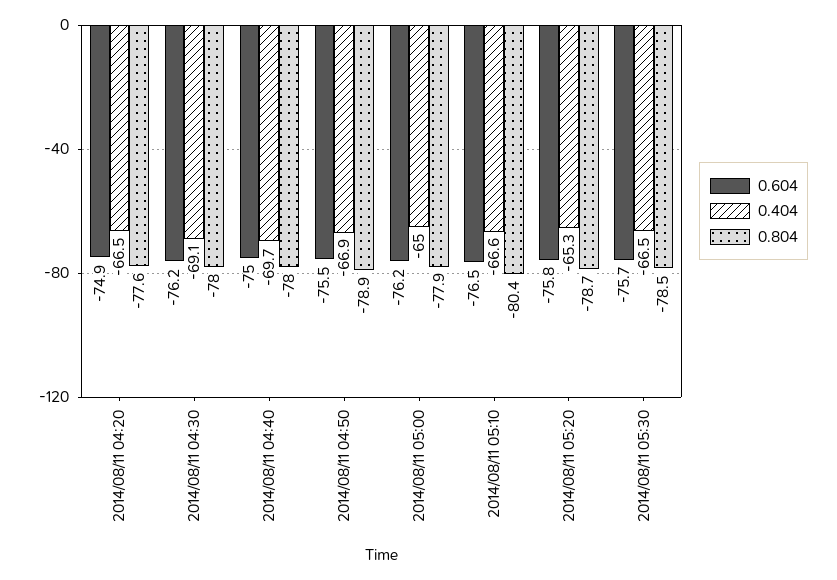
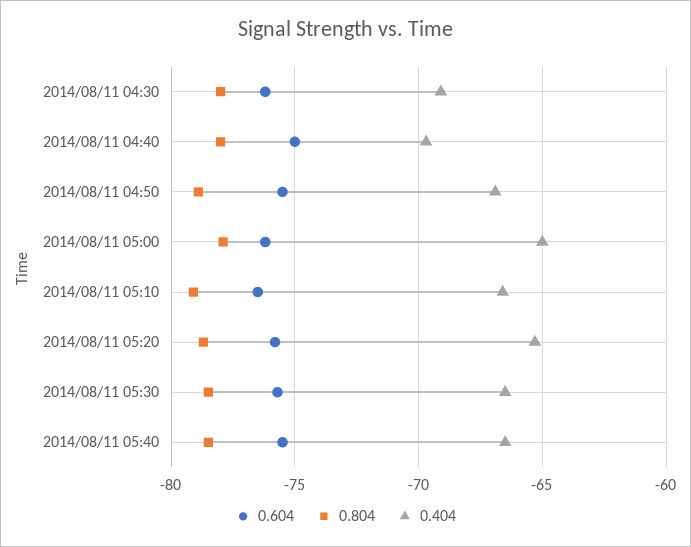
0.604, 2014/08/11 04:20: -74.9 -> none
0.404, 2014/08/11 04:20: -66.5 -> none
0.804, 2014/08/11 04:20: -77.6 -> none
0.804, 2014/08/11 05:10: -80.4 -> -79
0.604, 2014/08/11 05:40: none -> -75.5
0.804, 2014/08/11 05:40: none -> -78.5
0.404, 2014/08/11 05:40: none -> -66.5

